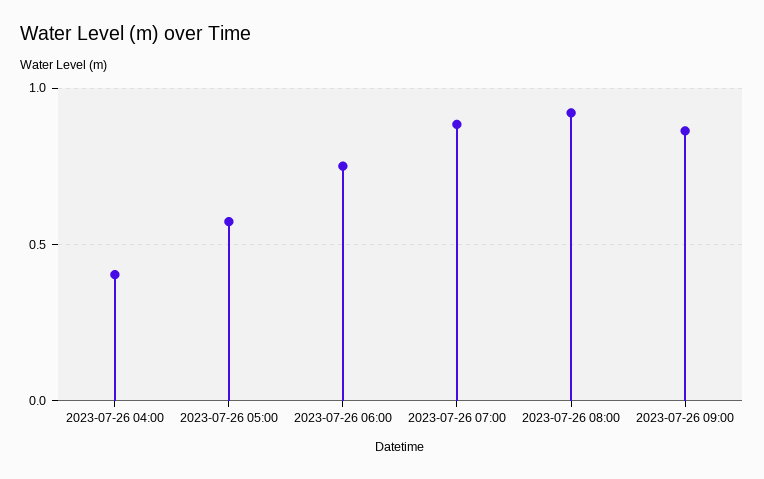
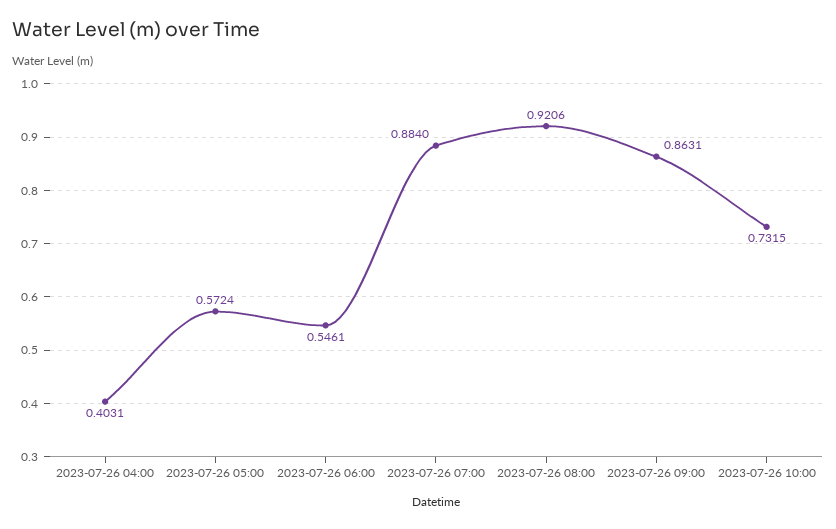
2023-07-26 06:00: 0.75 -> 0.5461
2023-07-26 10:00: none -> 0.7315

